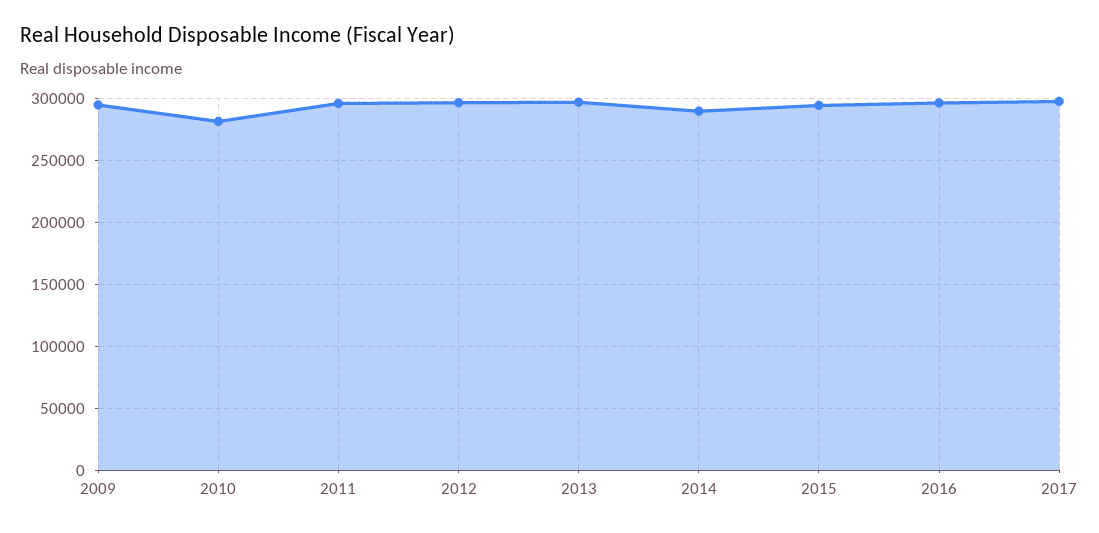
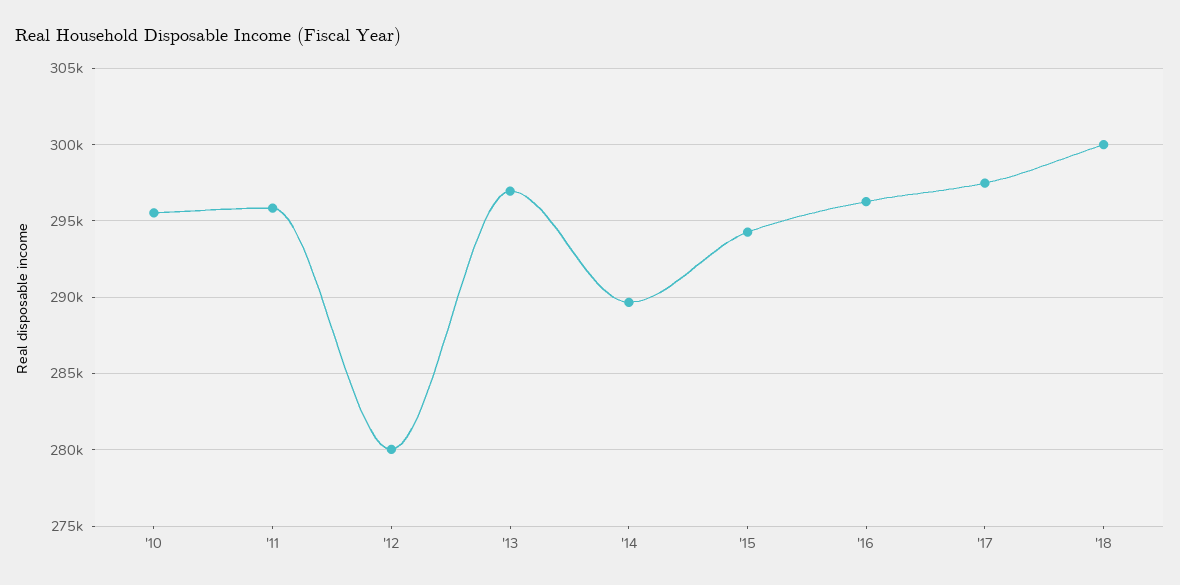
2009: 295000 -> none
2010: 280000 -> 295500
2012: 295000 -> 280000
'18: none -> 300000

